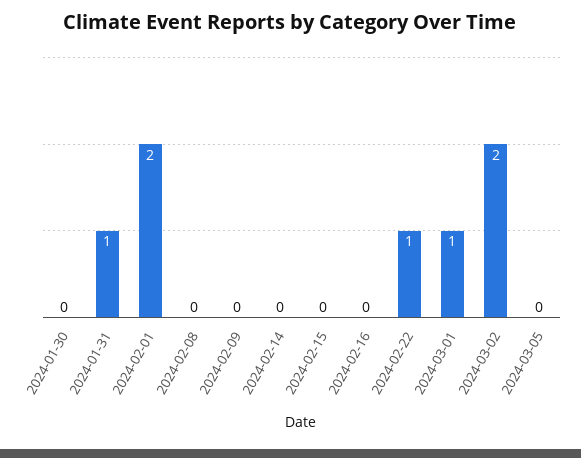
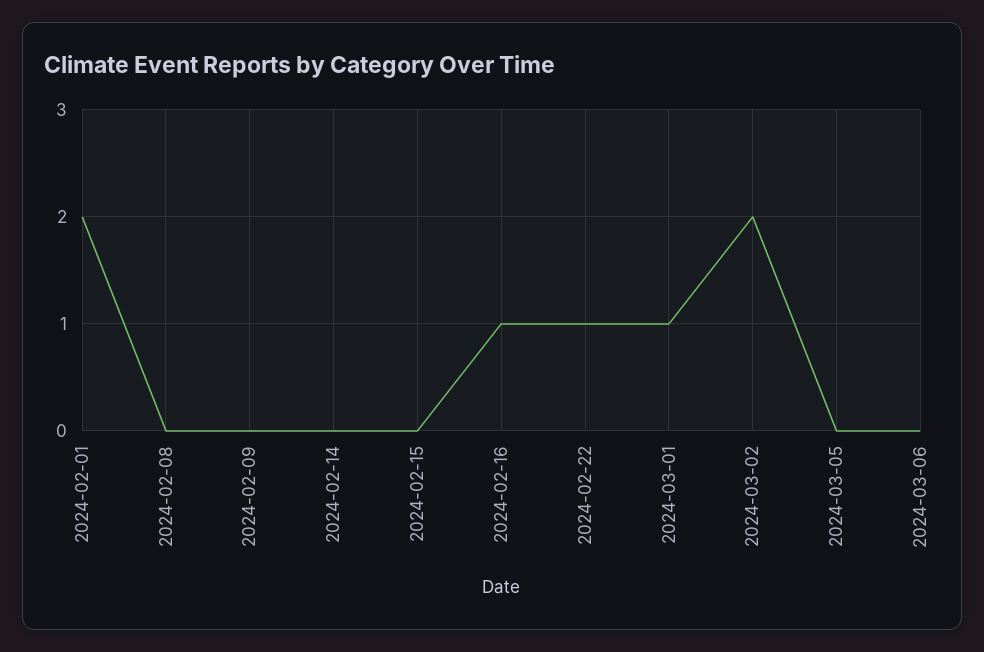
2024-01-30: 0 -> none
2024-01-31: 1 -> none
2024-02-16: 0 -> 1
2024-03-06: none -> 0

